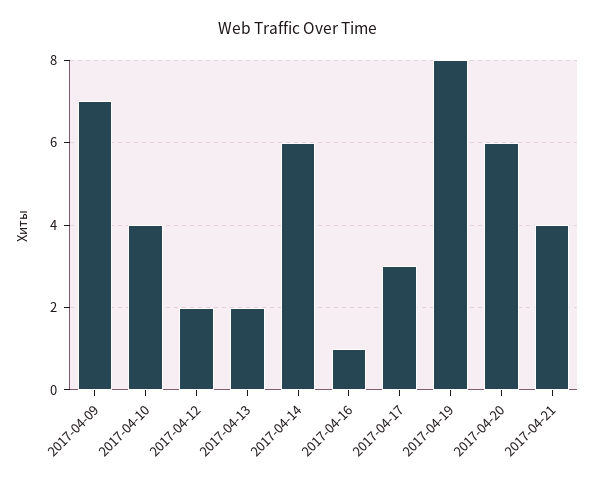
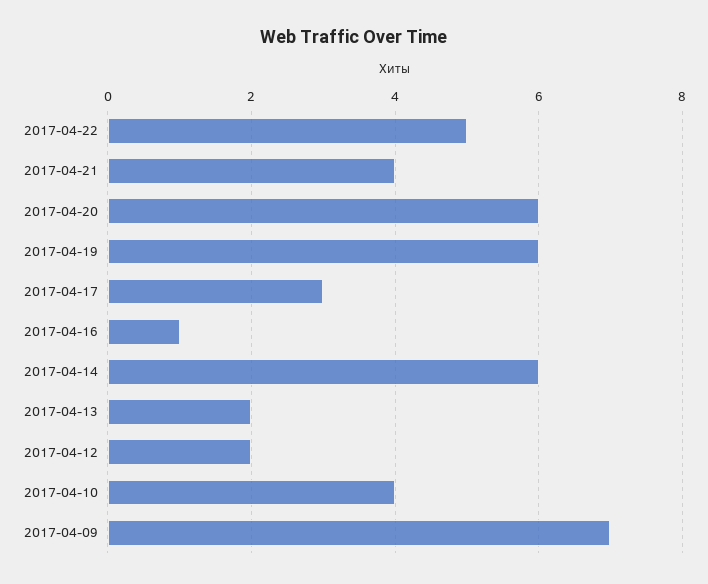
2017-04-19: 8 -> 6
2017-04-22: none -> 5

